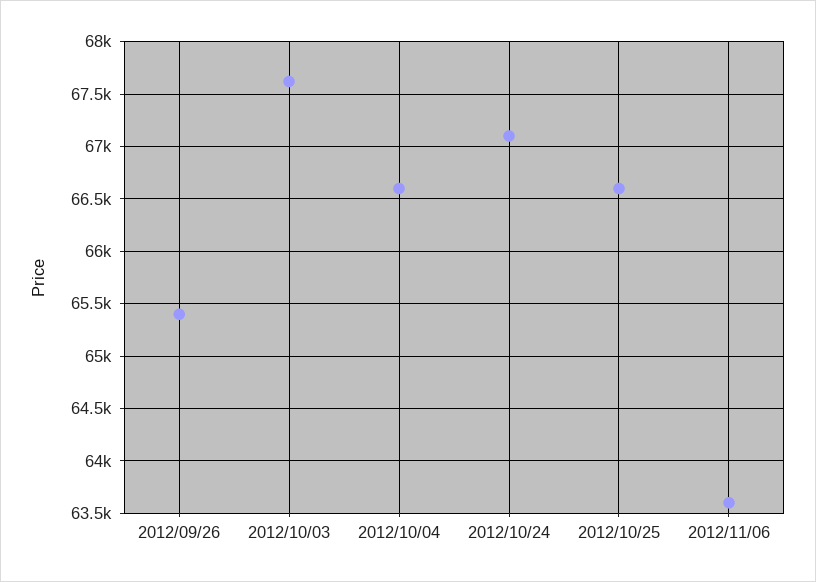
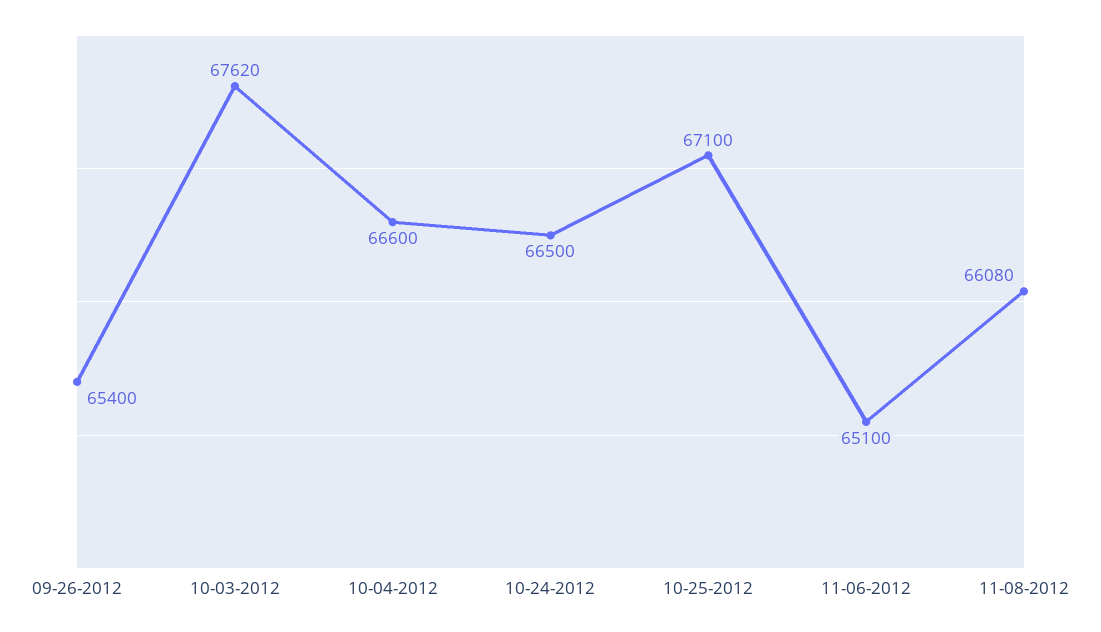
2012/10/24: 67100 -> 66500
2012/10/25: 66600 -> 67100
2012/11/06: 63600 -> 65100
11-08-2012: none -> 66080

